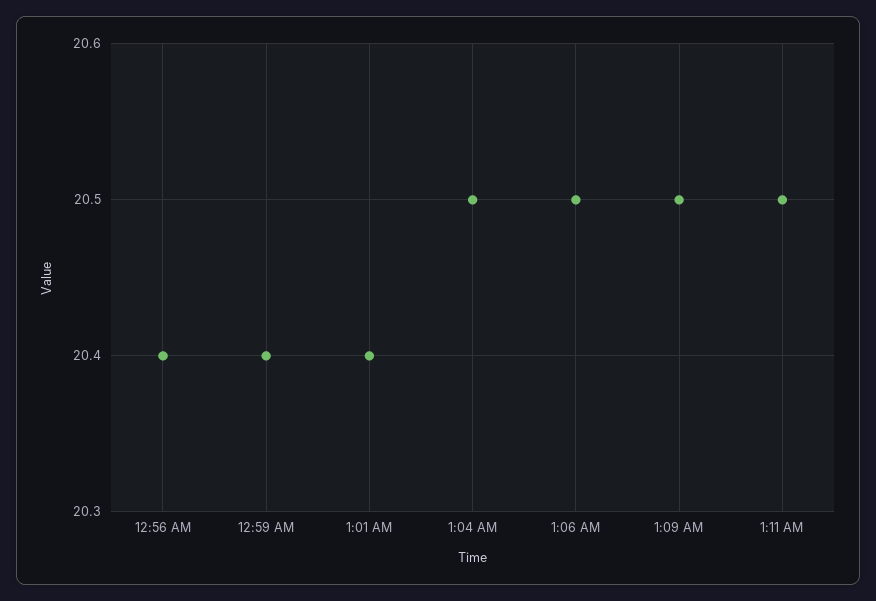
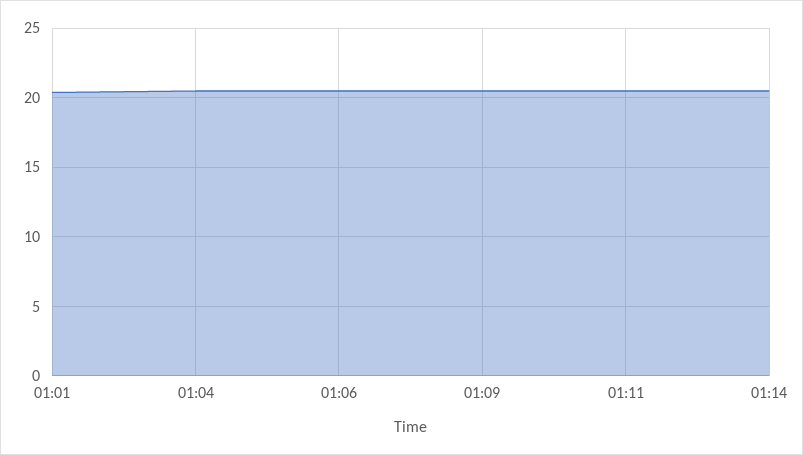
12:56 AM: 20.4 -> none
12:59 AM: 20.4 -> none
01:14: none -> 20.5

